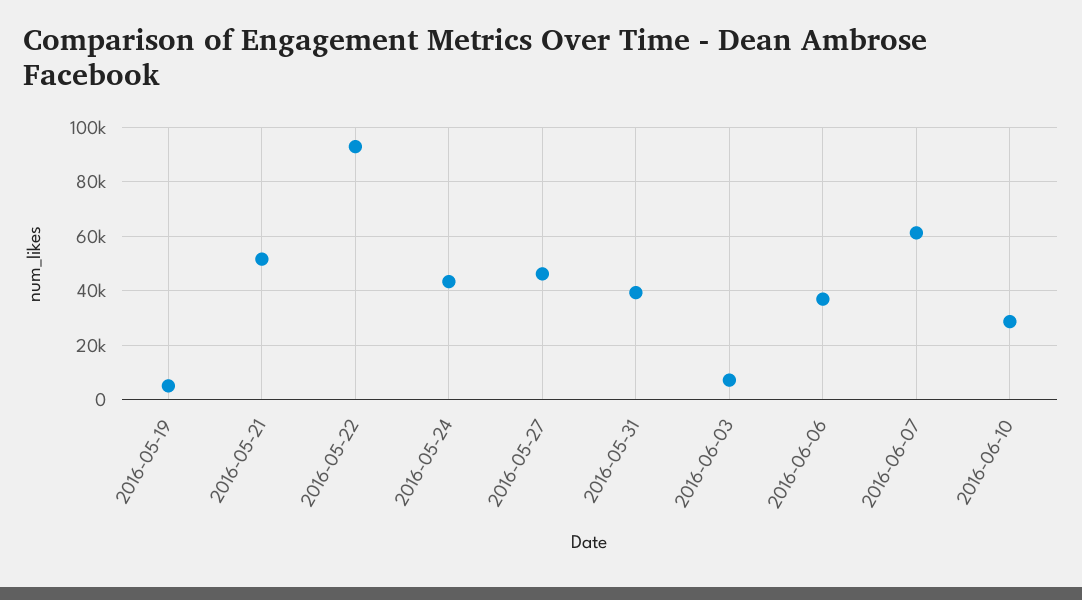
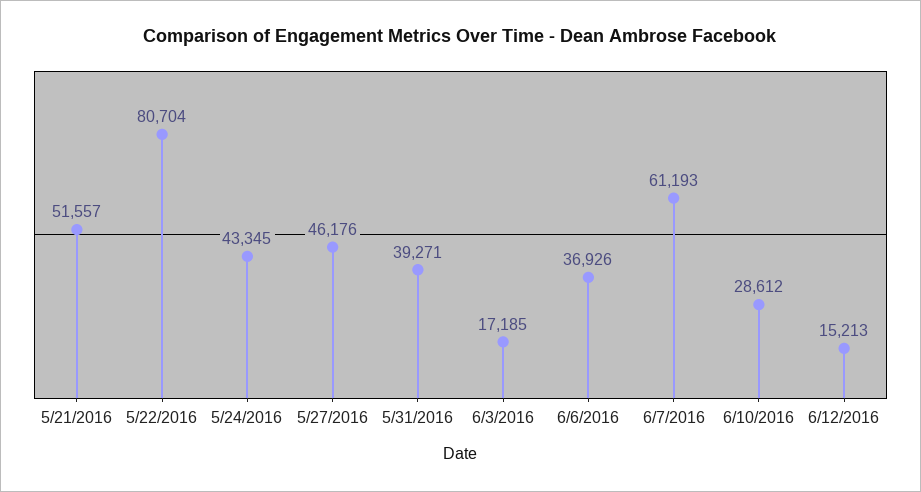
2016-05-19: 5000 -> none
2016-05-22: 92500 -> 80704
2016-06-03: 7500 -> 17185
6/12/2016: none -> 15213

